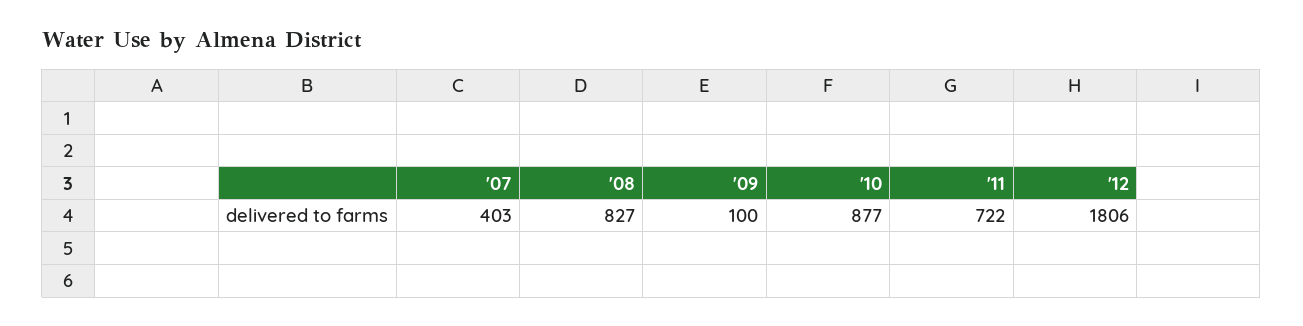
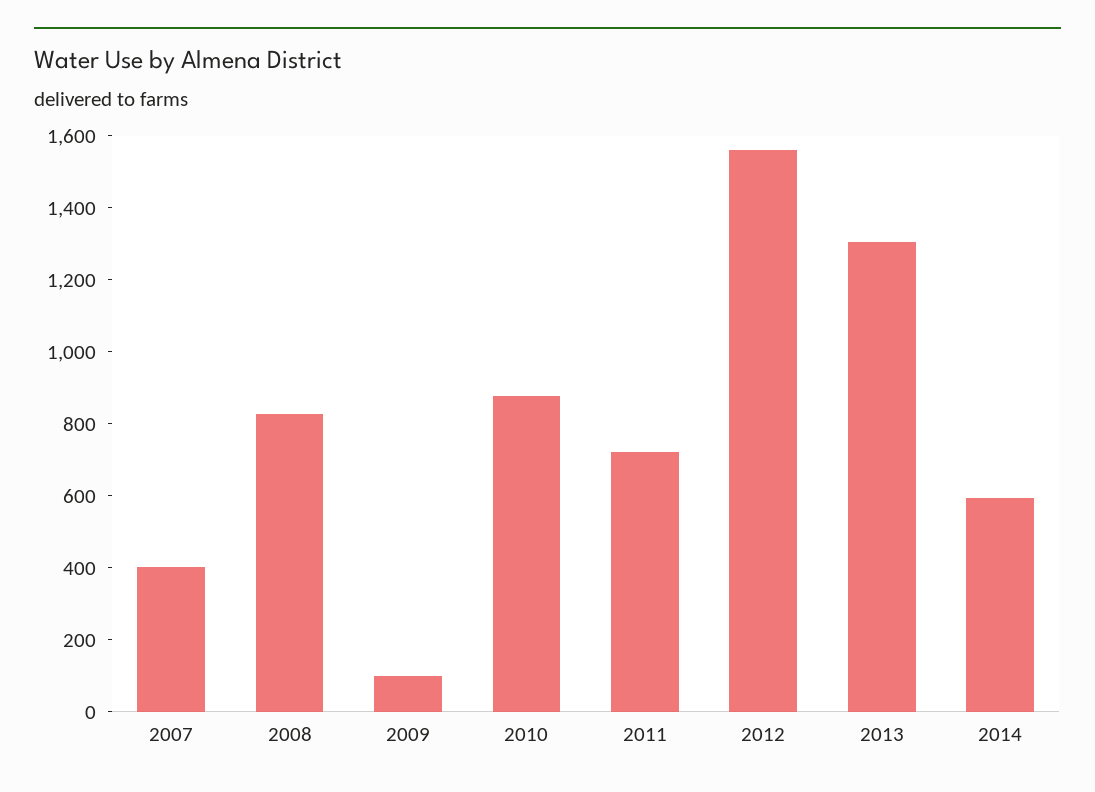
'12: 1806 -> 1550
2013: none -> 1300
2014: none -> 600

